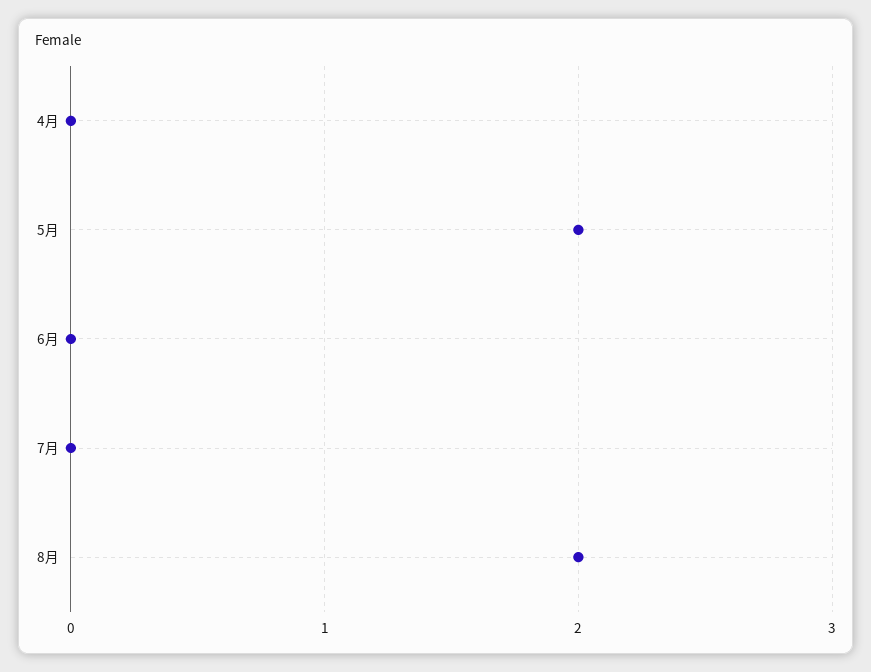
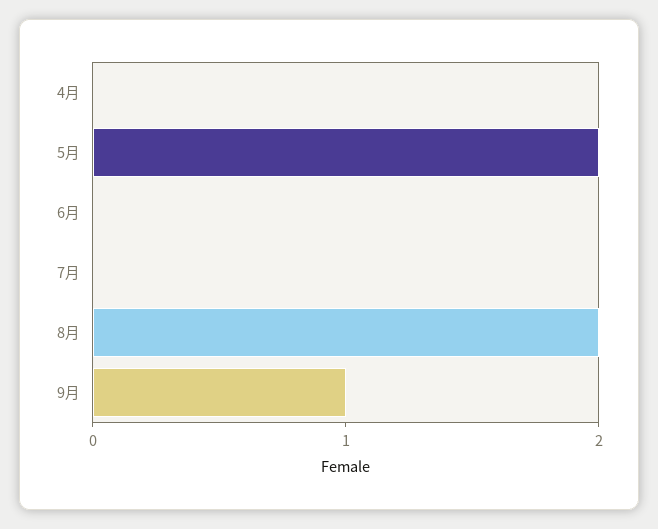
9月: none -> 1

